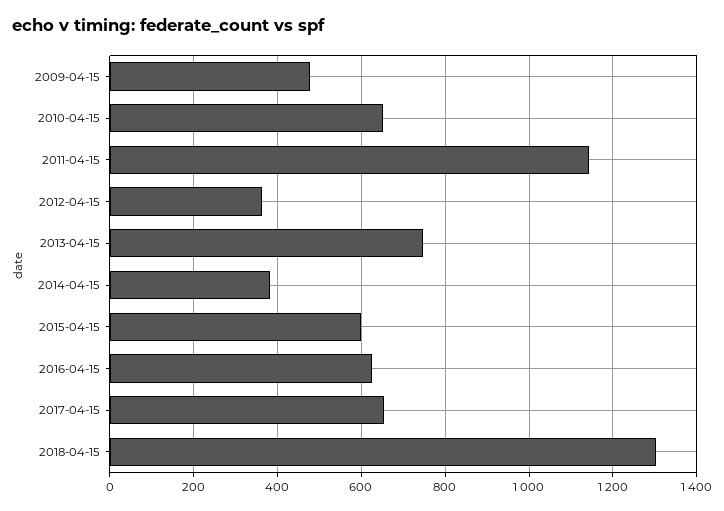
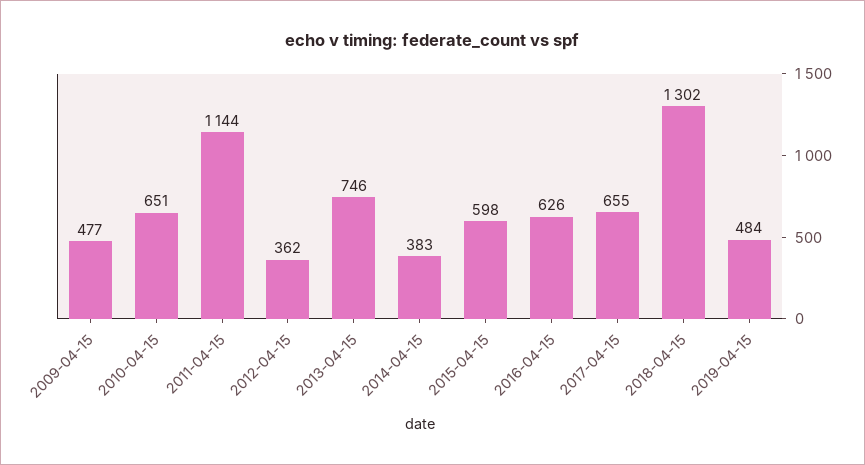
2019-04-15: none -> 484

